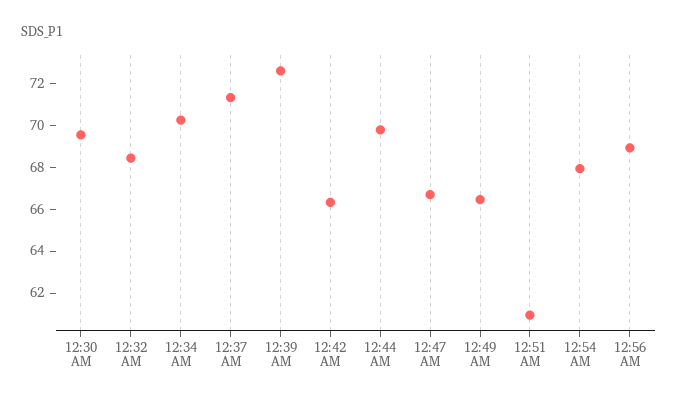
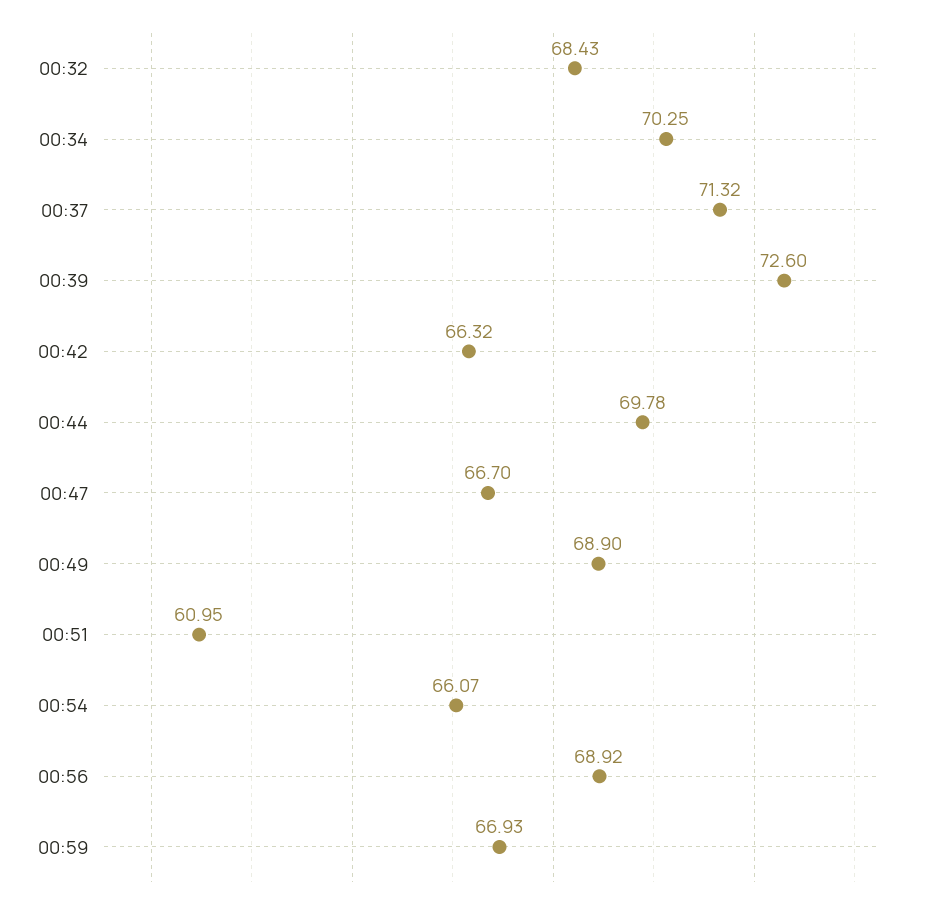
12:30 AM: 69.5 -> none
12:49 AM: 66.5 -> 68.9
12:54 AM: 68 -> 66.07
00:59: none -> 66.93

